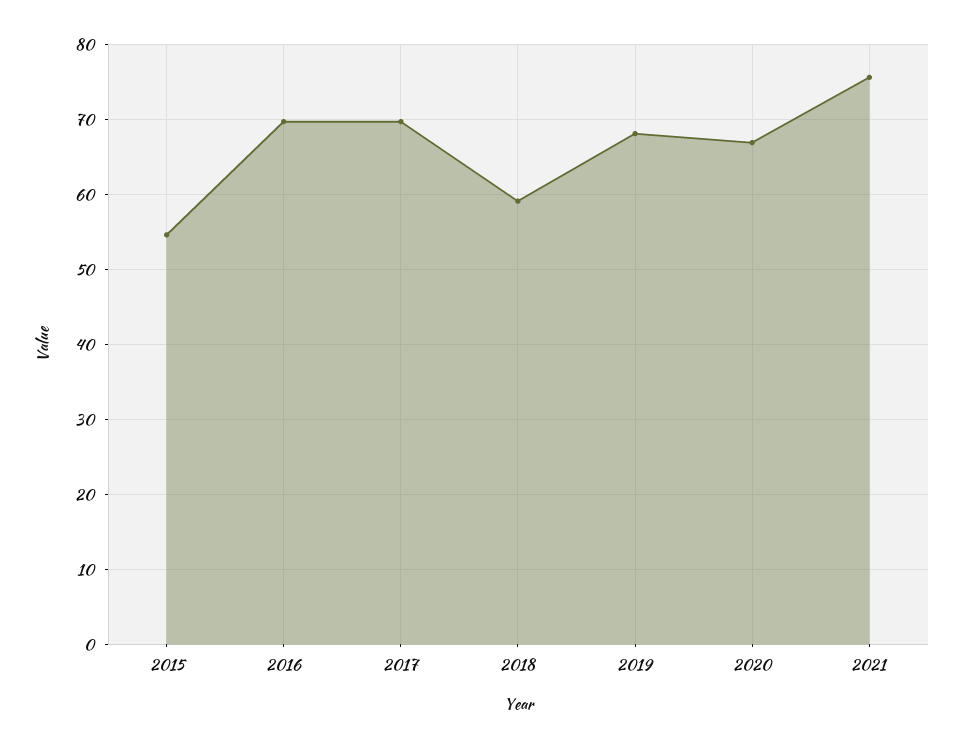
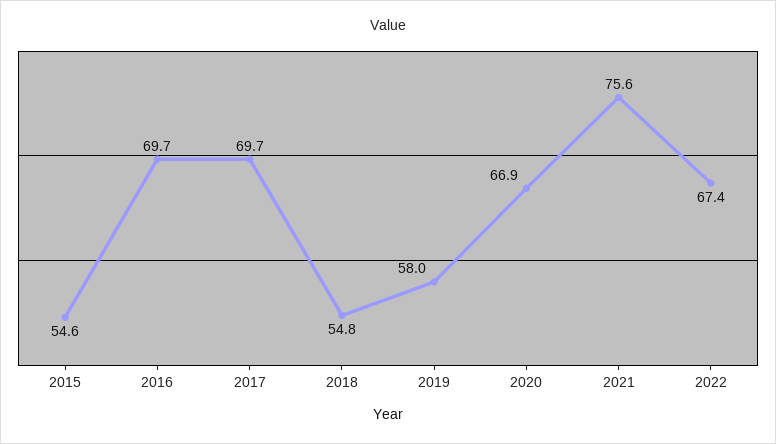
2018: 59 -> 54.8
2019: 68 -> 58
2022: none -> 67.4

